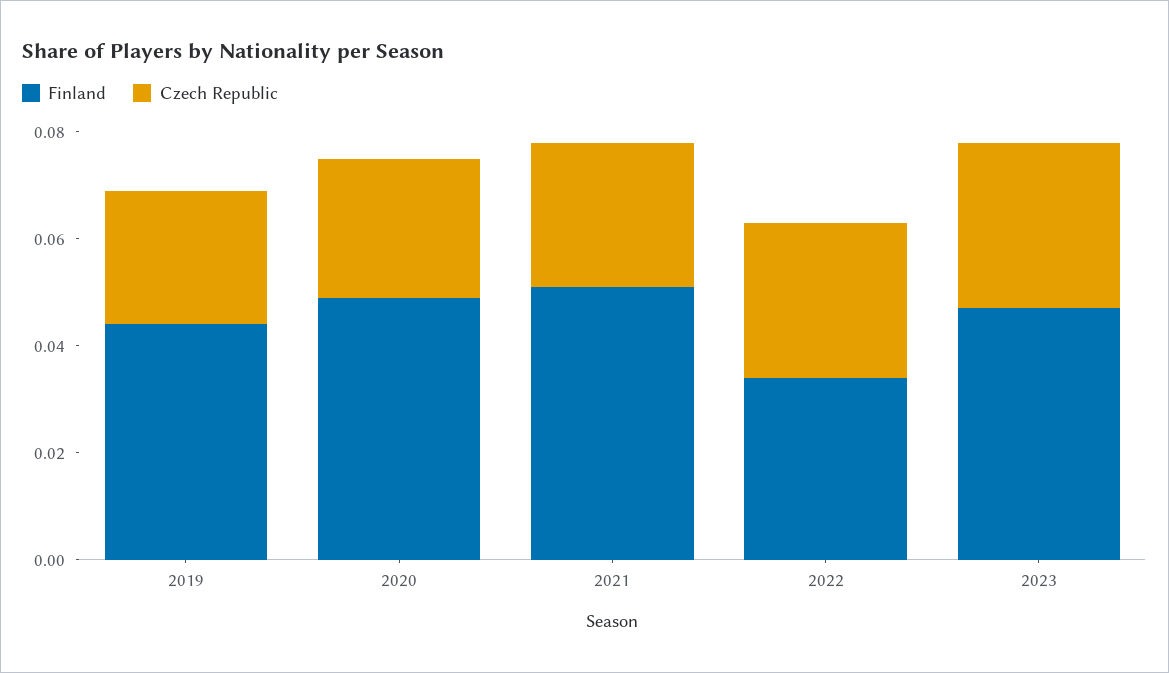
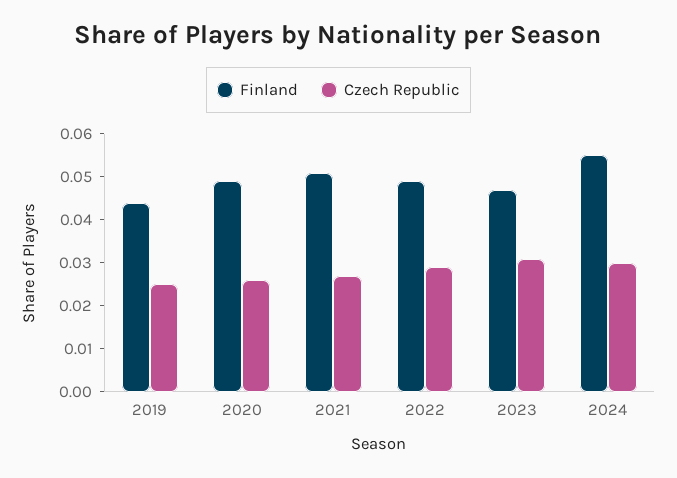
Finland, 2022: 0.035 -> 0.05
Finland, 2024: none -> 0.055
Czech Republic, 2024: none -> 0.03

